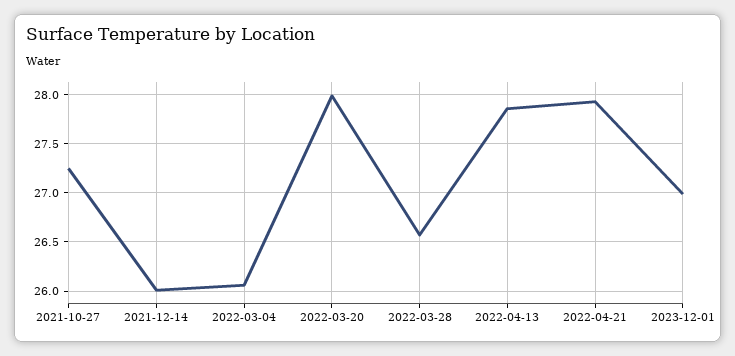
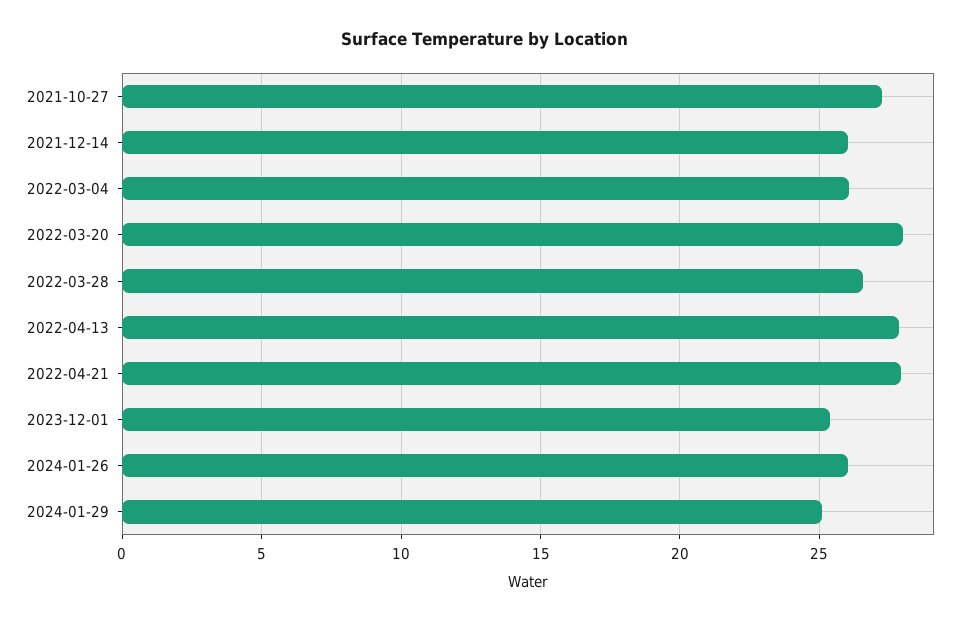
2023-12-01: 27 -> 25.5
2024-01-26: none -> 26
2024-01-29: none -> 25

